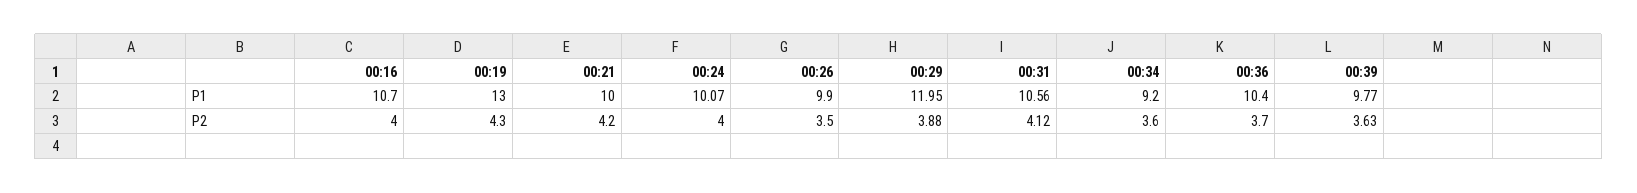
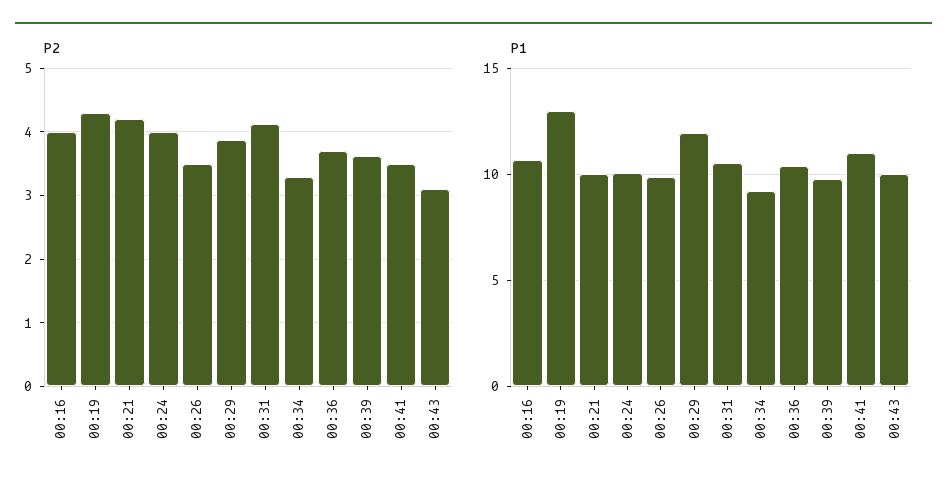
P2, 00:34: 3.6 -> 3.3
P2, 00:41: none -> 3.5
P2, 00:43: none -> 3.1
P1, 00:41: none -> 11
P1, 00:43: none -> 10

